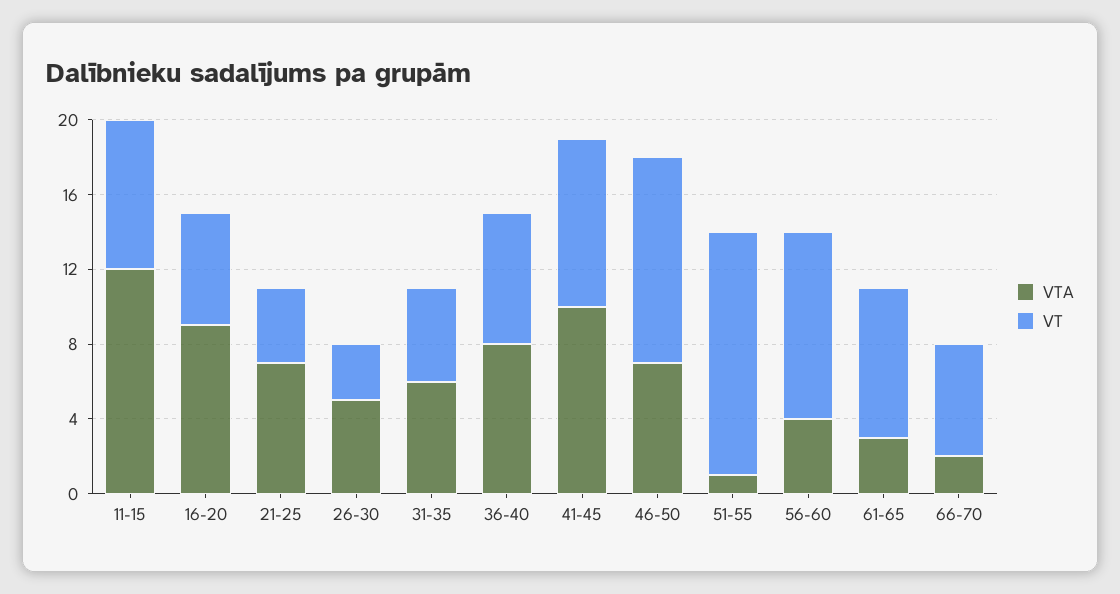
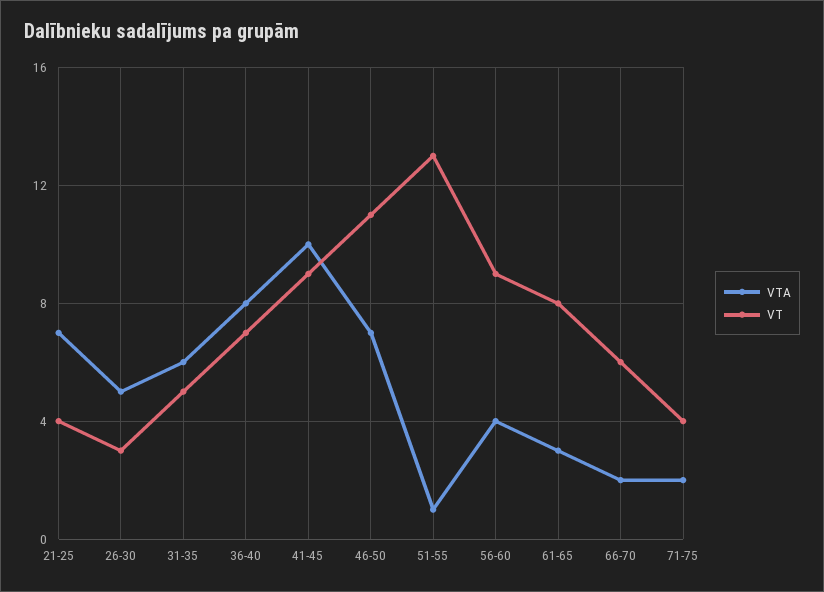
VTA, 11-15: 12 -> none
VT, 11-15: 8 -> none
VTA, 16-20: 9 -> none
VT, 16-20: 6 -> none
VT, 56-60: 10 -> 9
VTA, 71-75: none -> 2
VT, 71-75: none -> 4

